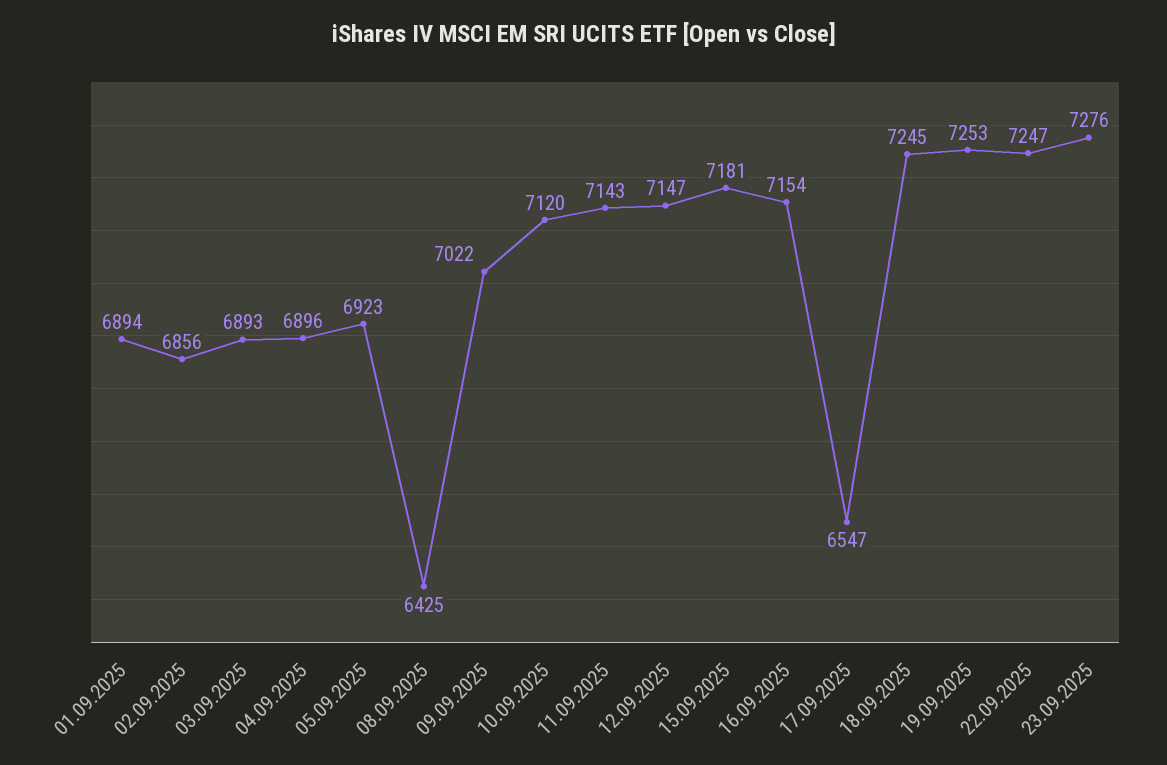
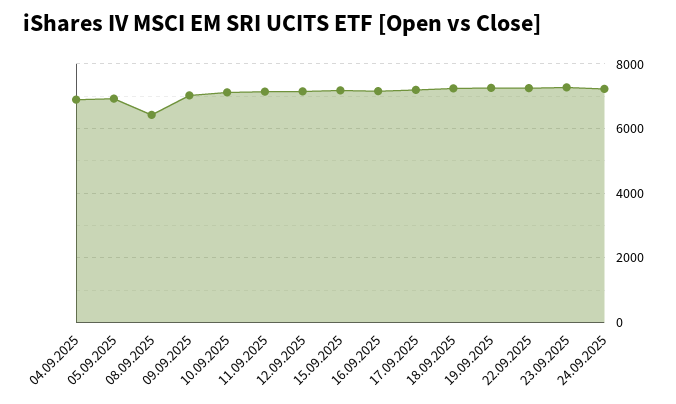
01.09.2025: 6894 -> none
02.09.2025: 6856 -> none
03.09.2025: 6893 -> none
17.09.2025: 6547 -> 7200
24.09.2025: none -> 7200

